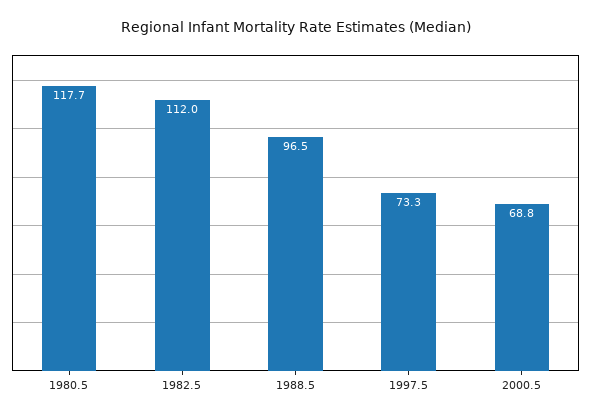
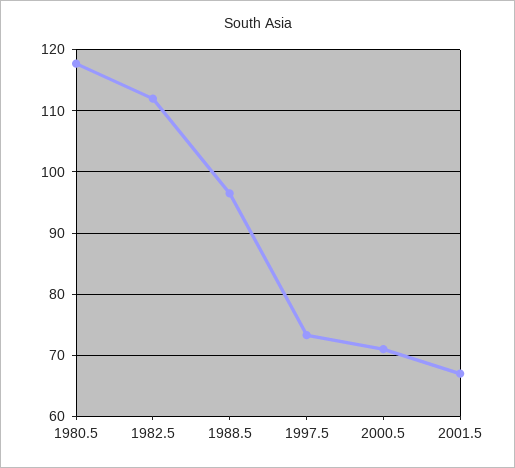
2000.5: 68.8 -> 71
2001.5: none -> 67

